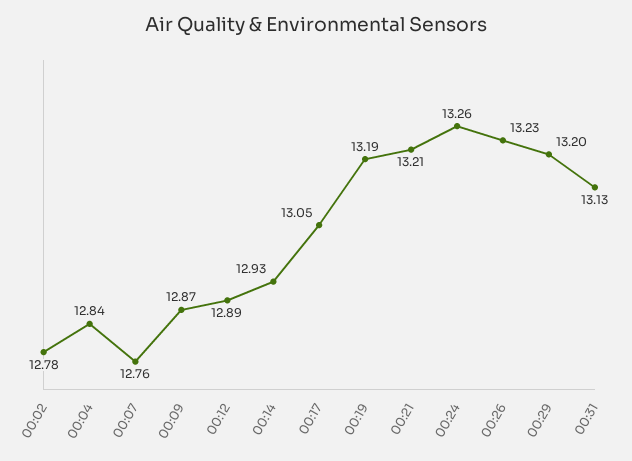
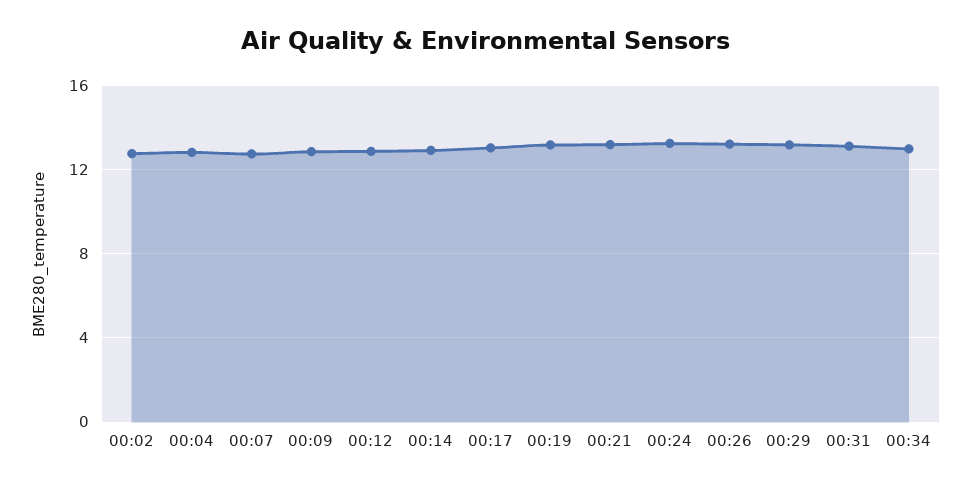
00:34: none -> 13

